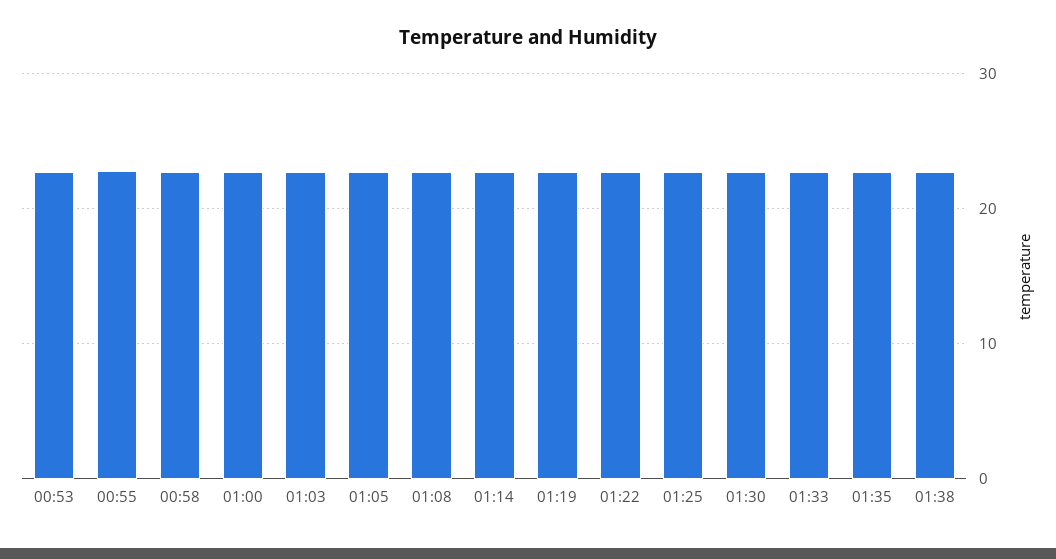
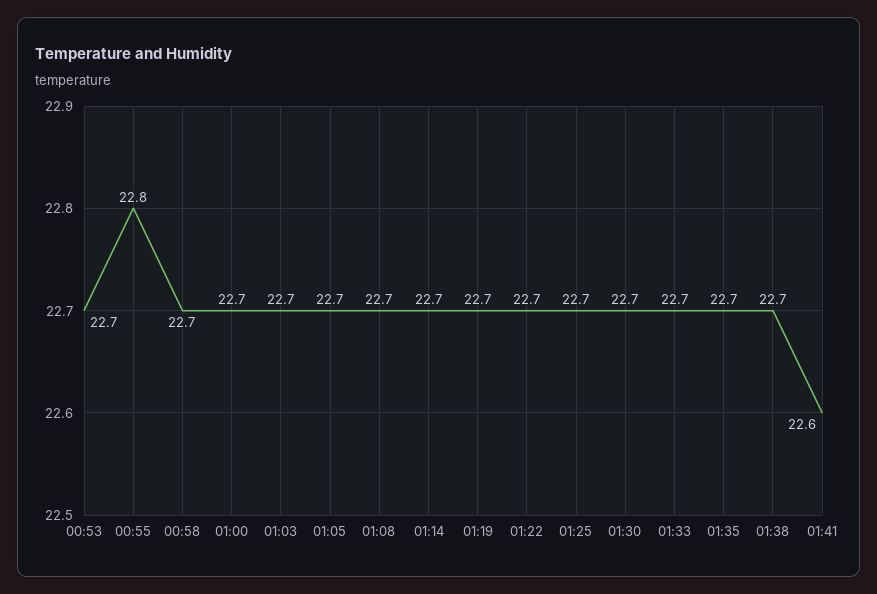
01:41: none -> 22.6

